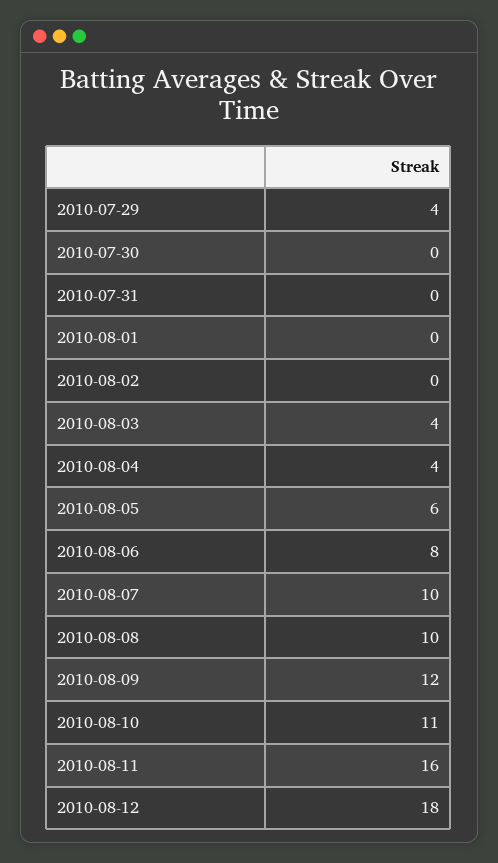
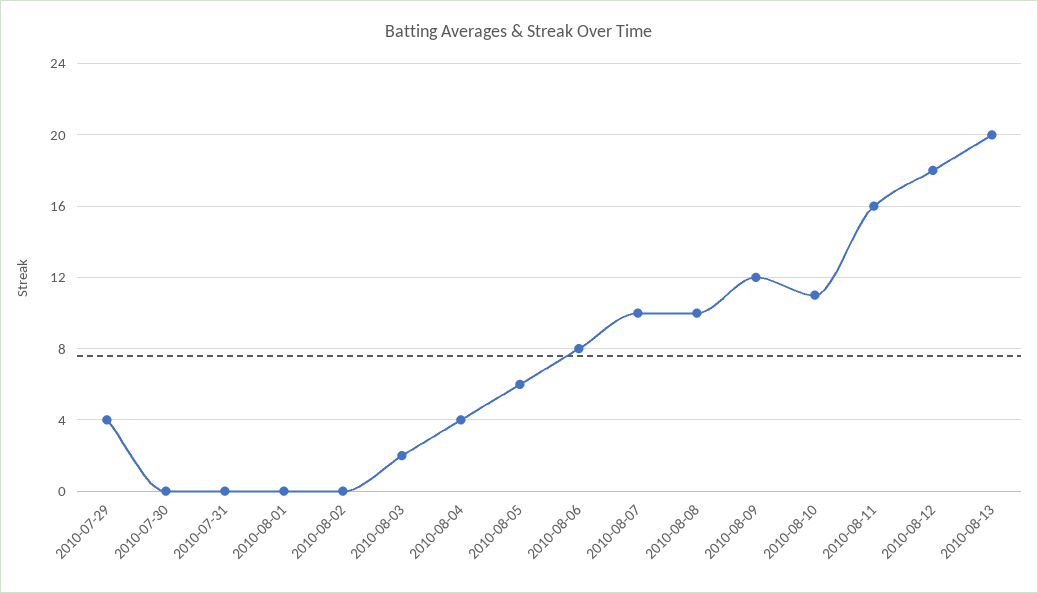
2010-08-03: 4 -> 2
2010-08-13: none -> 20

